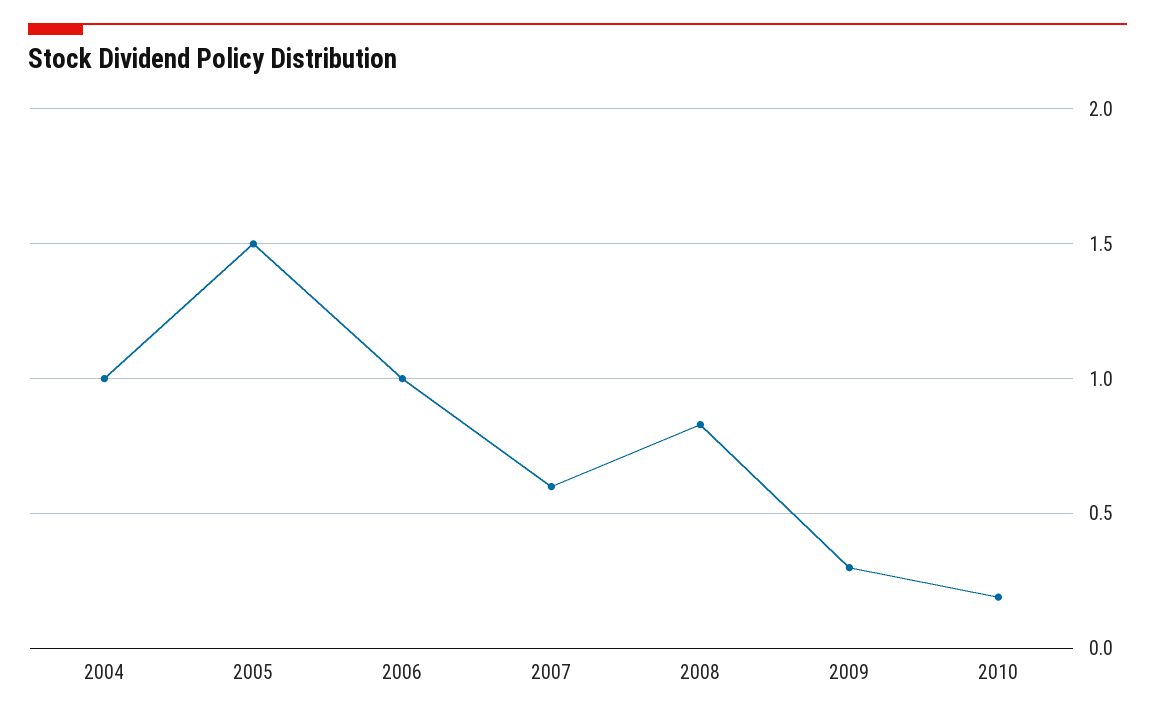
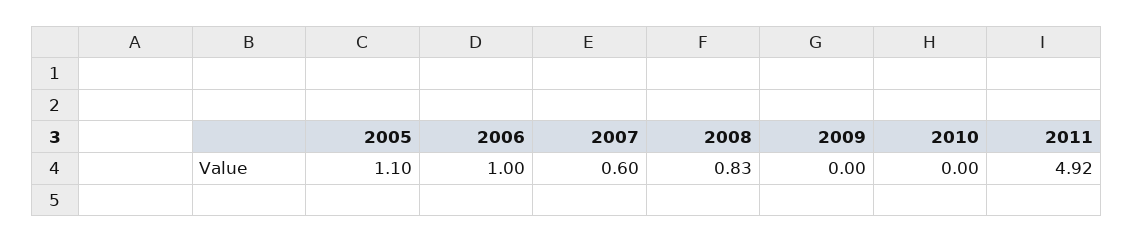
2004: 1 -> none
2005: 1.5 -> 1.1
2009: 0.3 -> 0
2010: 0.2 -> 0
2011: none -> 4.92

